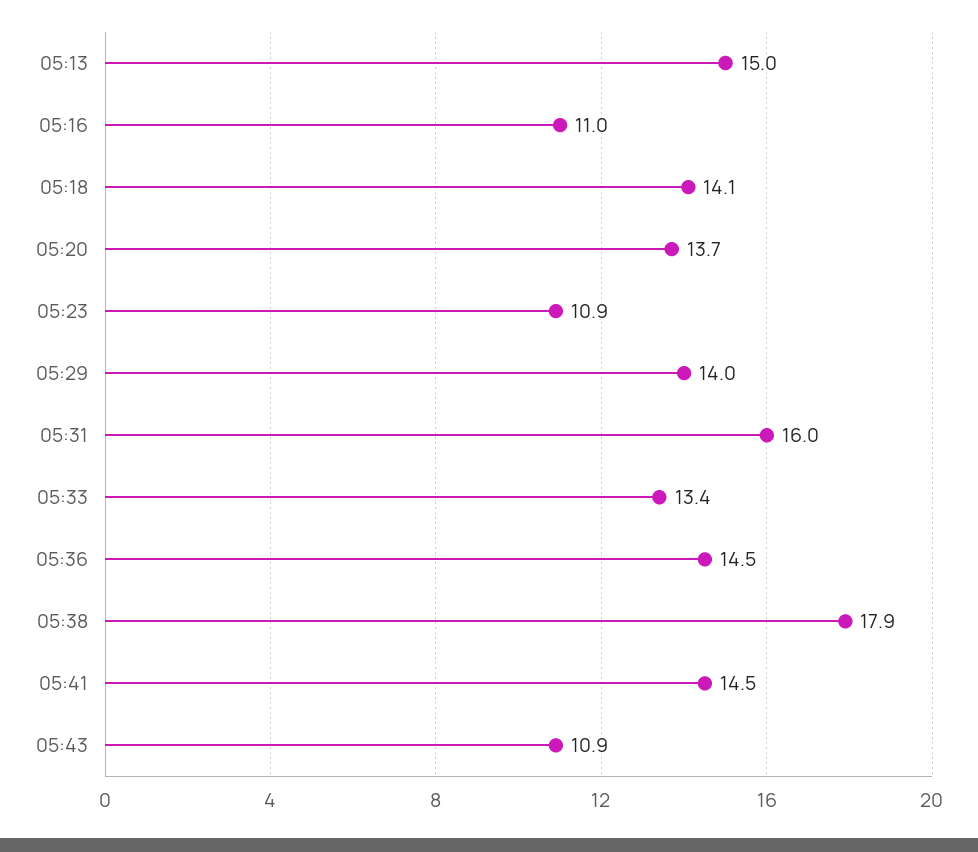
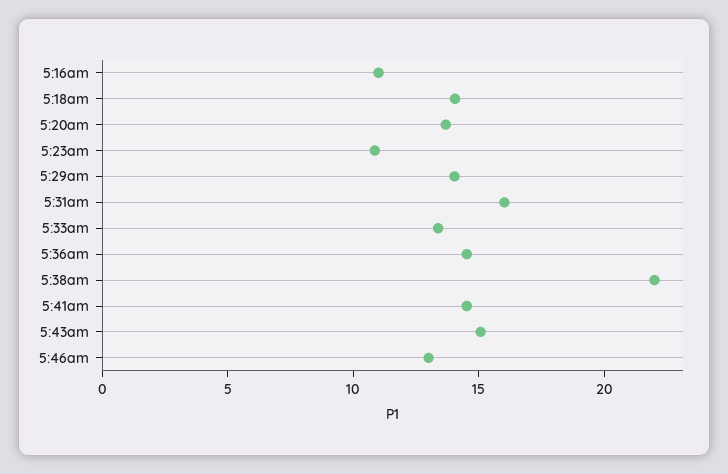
05:13: 15 -> none
05:38: 17.9 -> 22
05:43: 10.9 -> 15
5:46am: none -> 13

